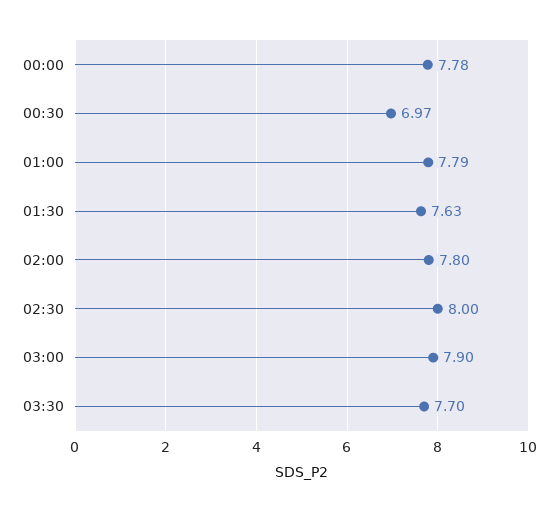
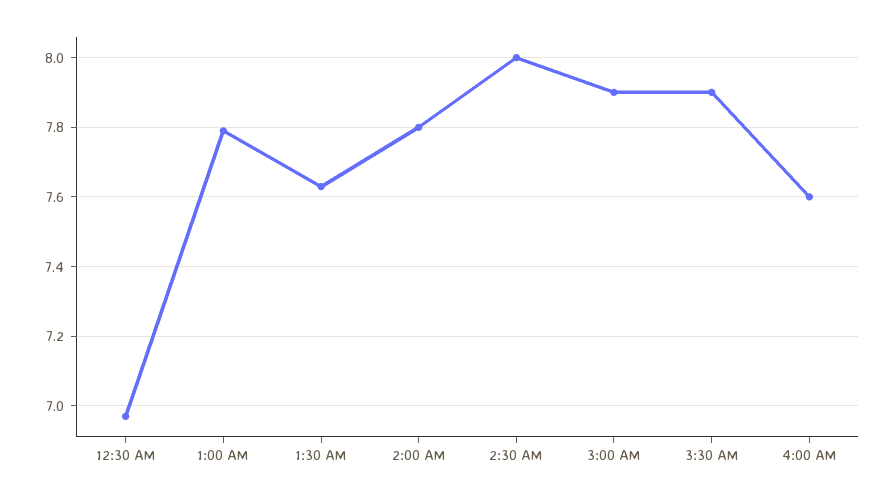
00:00: 7.78 -> none
03:30: 7.7 -> 7.9
4:00 AM: none -> 7.6

